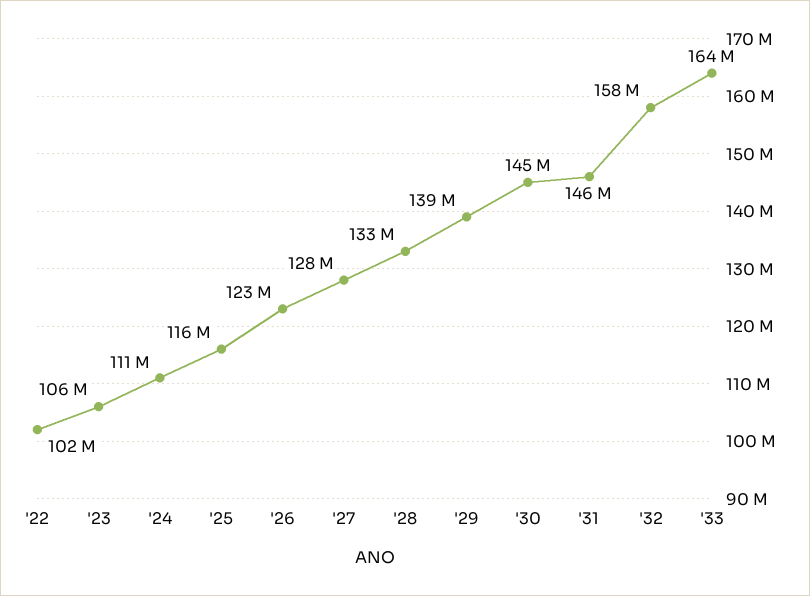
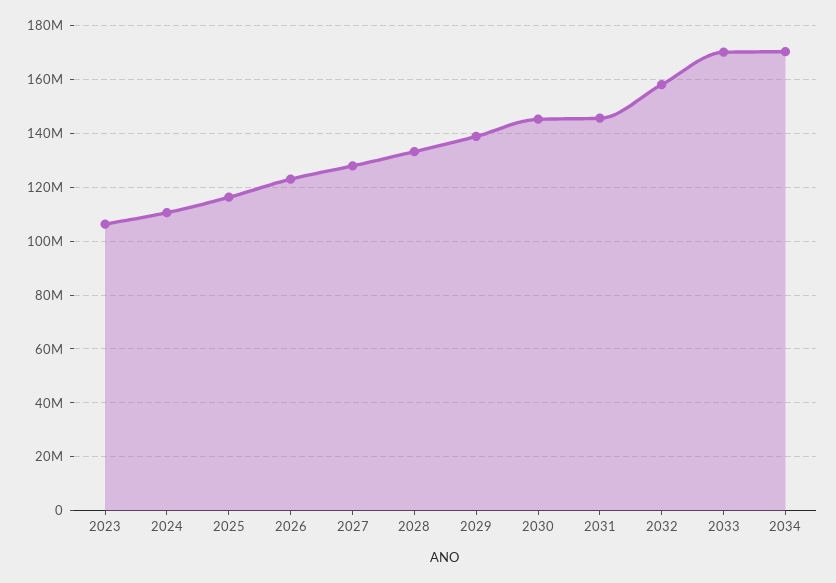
'22: 102000000 -> none
'33: 164000000 -> 170000000
2034: none -> 170000000

